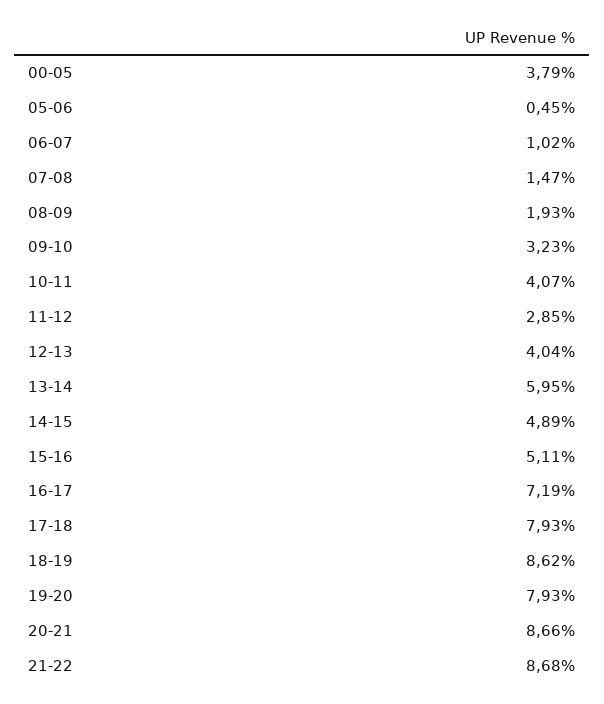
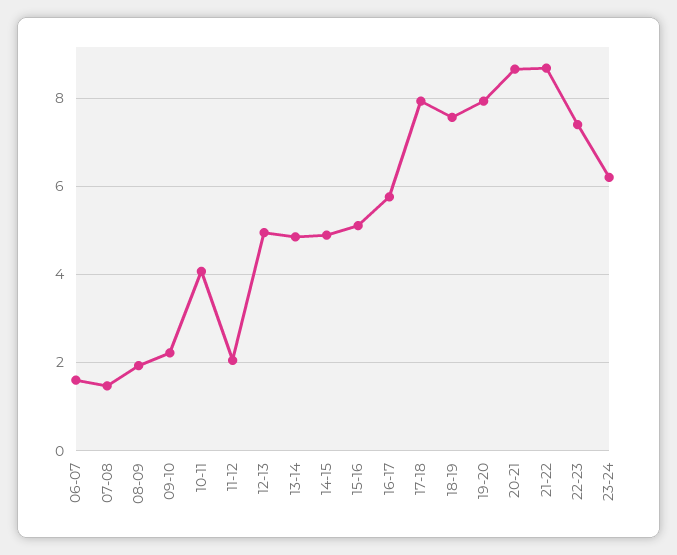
00-05: 3.79 -> none
05-06: 0.45 -> none
06-07: 1.02 -> 1.6
09-10: 3.23 -> 2.2
11-12: 2.85 -> 2
12-13: 4.04 -> 5
13-14: 5.95 -> 4.8
16-17: 7.19 -> 5.8
18-19: 8.62 -> 7.6
22-23: none -> 7.4
23-24: none -> 6.2

